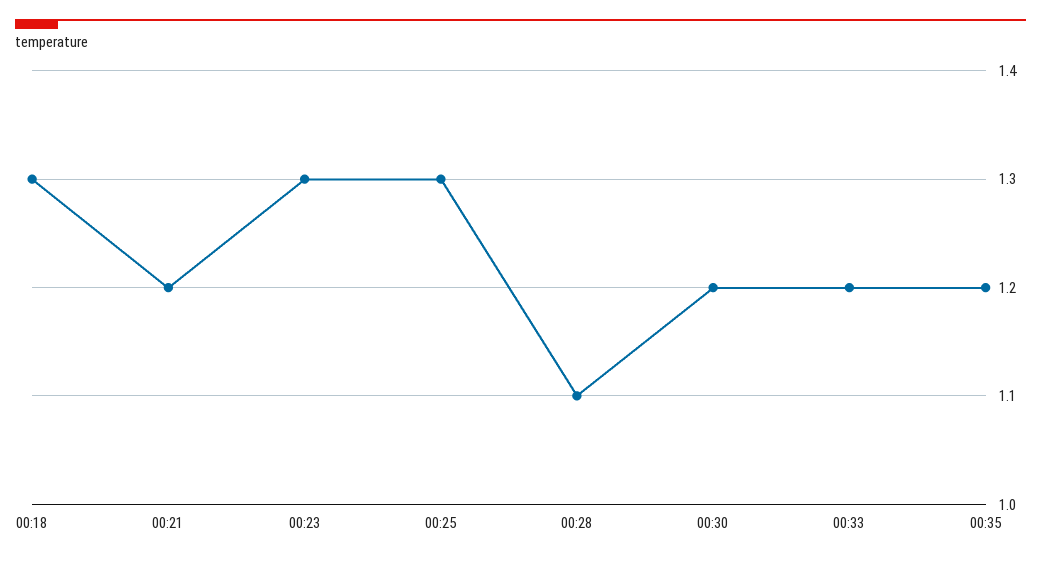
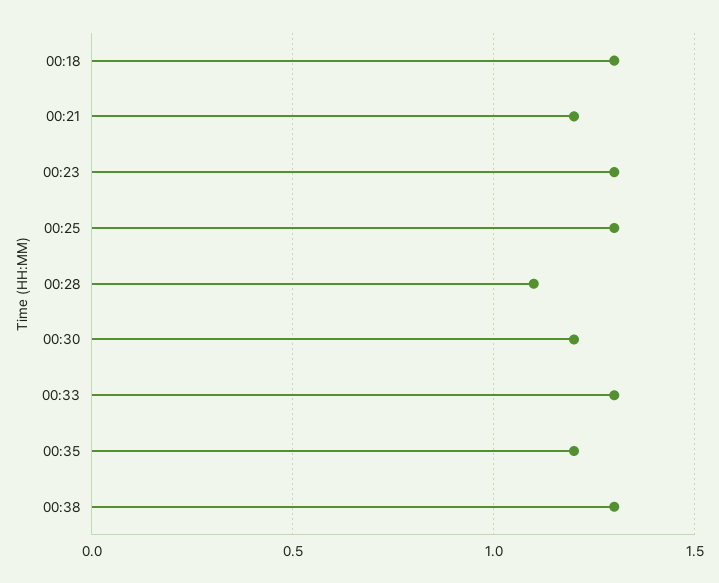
00:33: 1.2 -> 1.3
00:38: none -> 1.3

